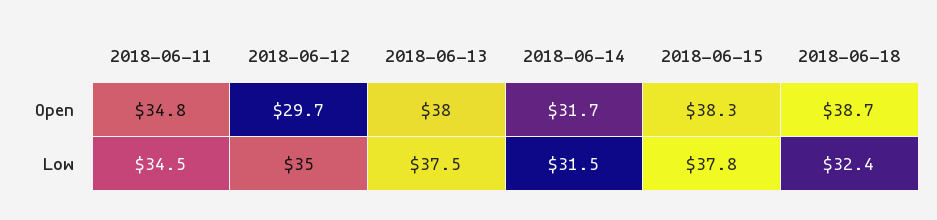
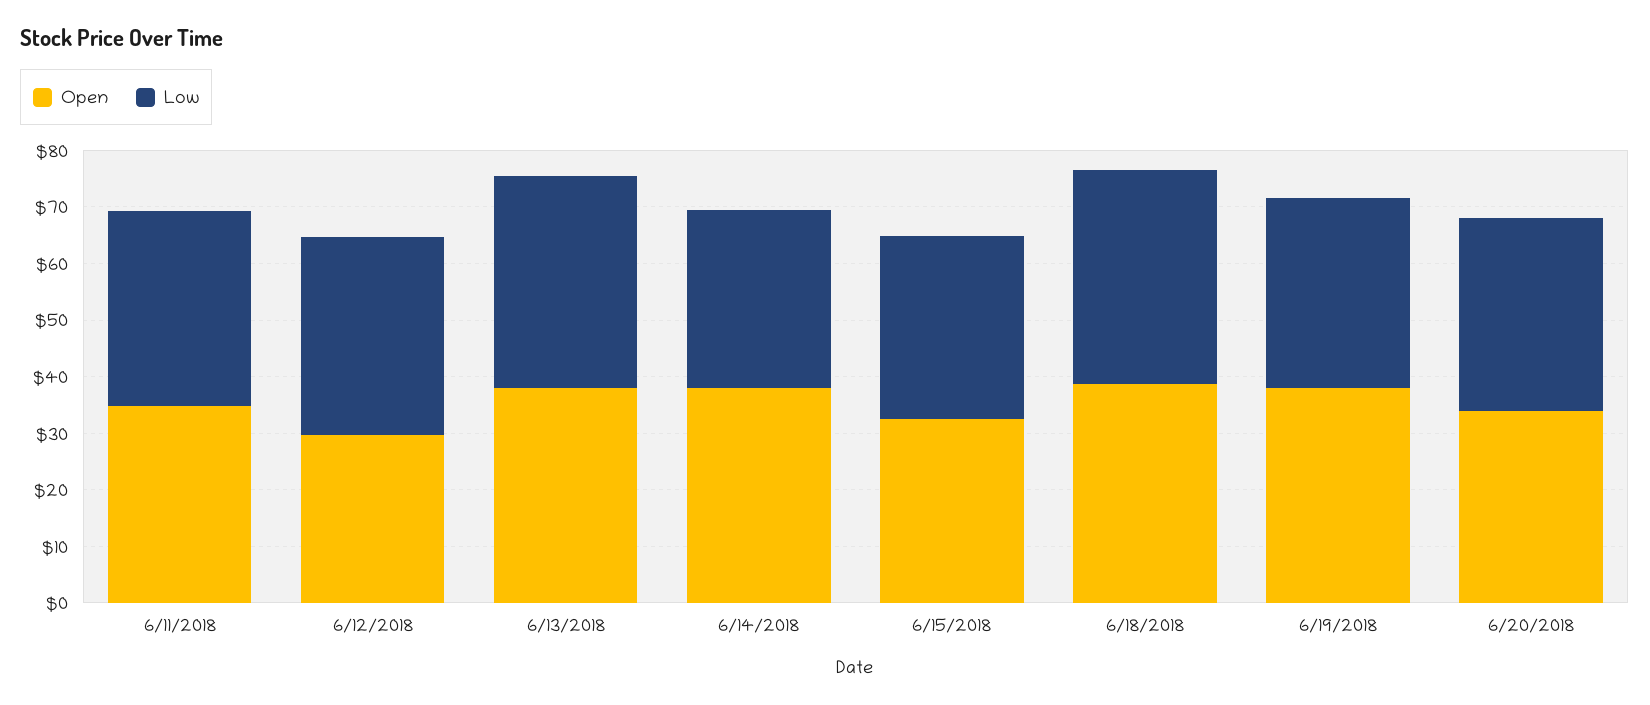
Open, 2018-06-14: 31.7 -> 38
Open, 2018-06-15: 38.3 -> 32
Low, 2018-06-15: 37.8 -> 32
Low, 2018-06-18: 32.4 -> 38
Open, 6/19/2018: none -> 38
Low, 6/19/2018: none -> 34
Open, 6/20/2018: none -> 34
Low, 6/20/2018: none -> 34

